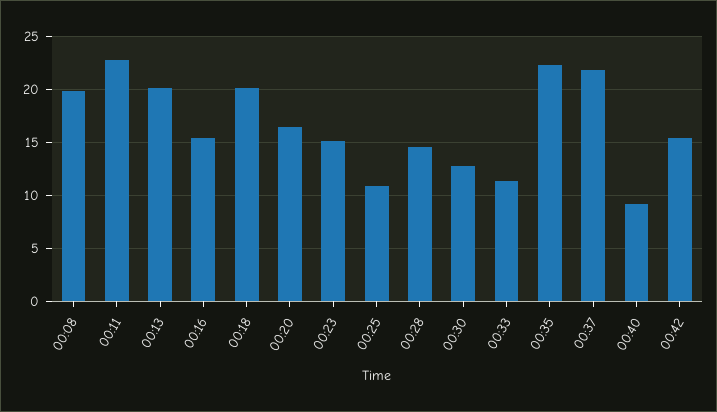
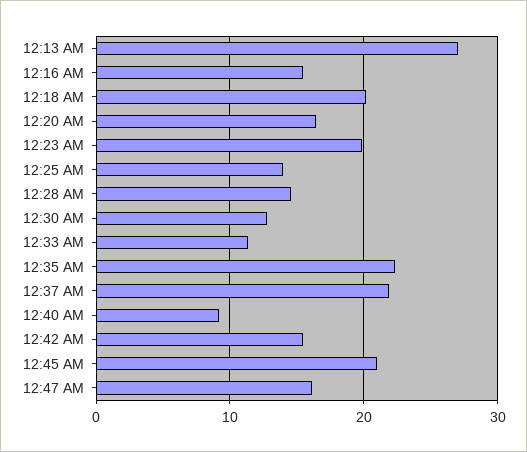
00:08: 20 -> none
00:11: 23 -> none
00:13: 20 -> 27
00:23: 15 -> 20
00:25: 11 -> 14
12:45 AM: none -> 21
12:47 AM: none -> 16

